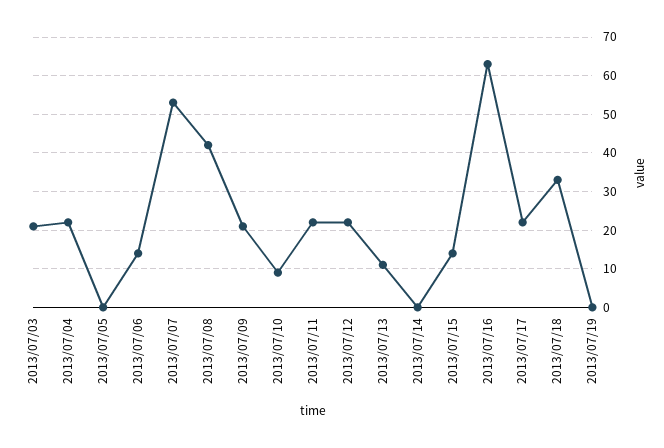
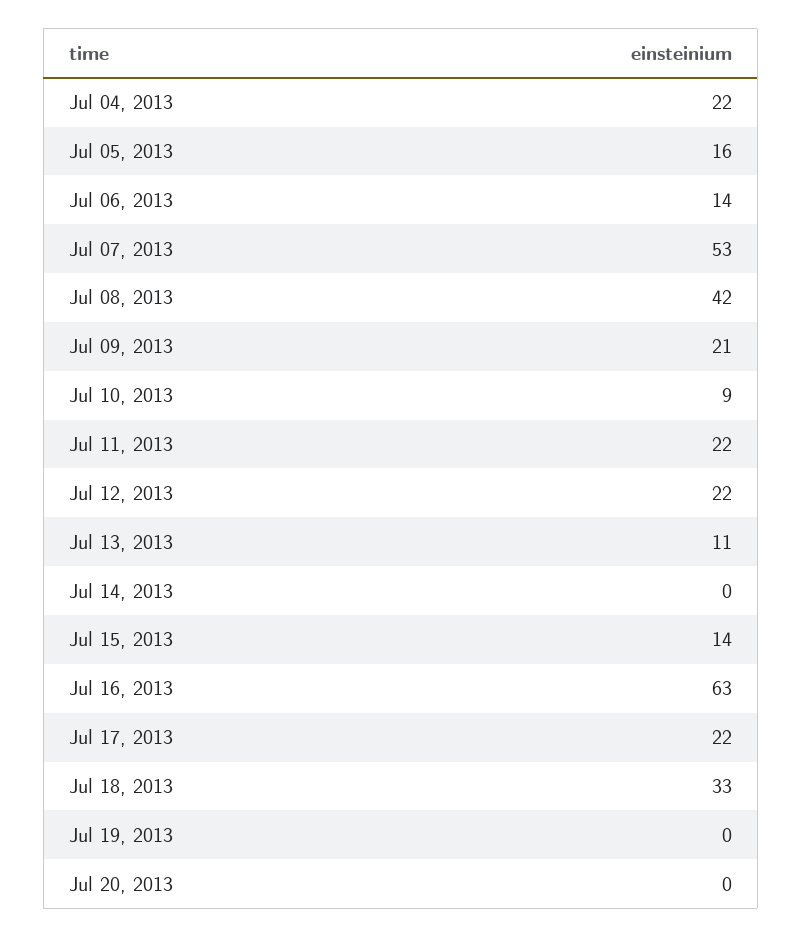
2013/07/03: 20 -> none
2013/07/05: 0 -> 16
Jul 20, 2013: none -> 0

